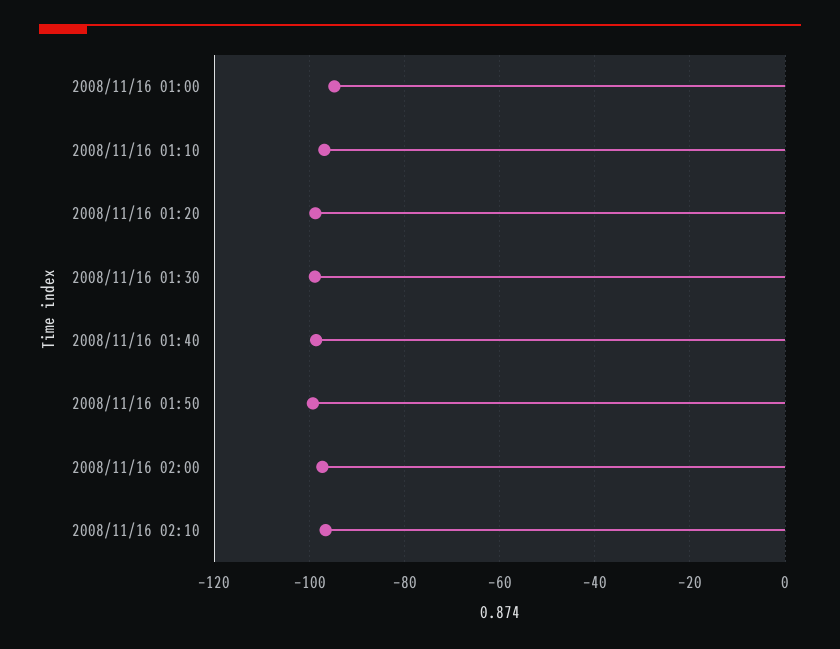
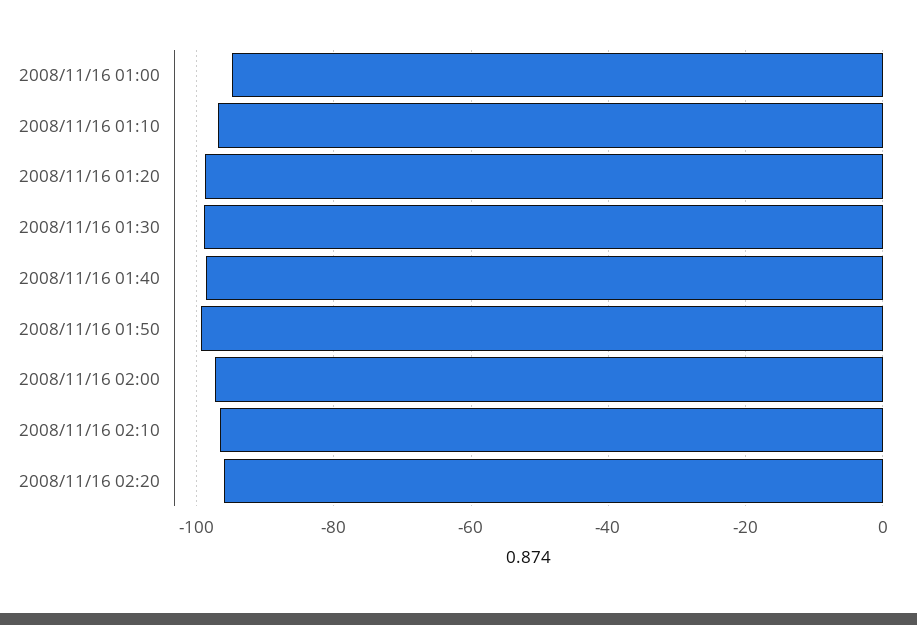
2008/11/16 02:20: none -> -96

